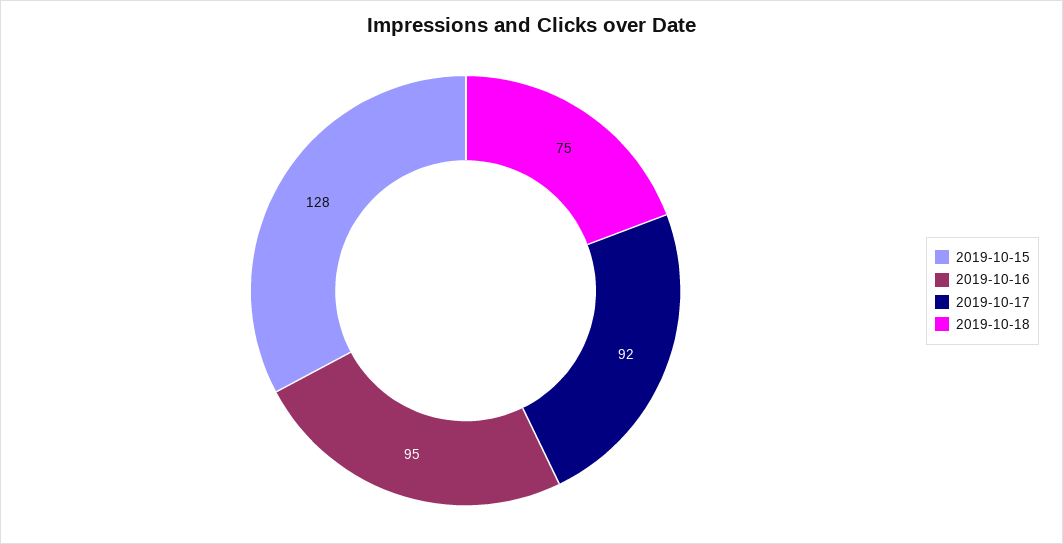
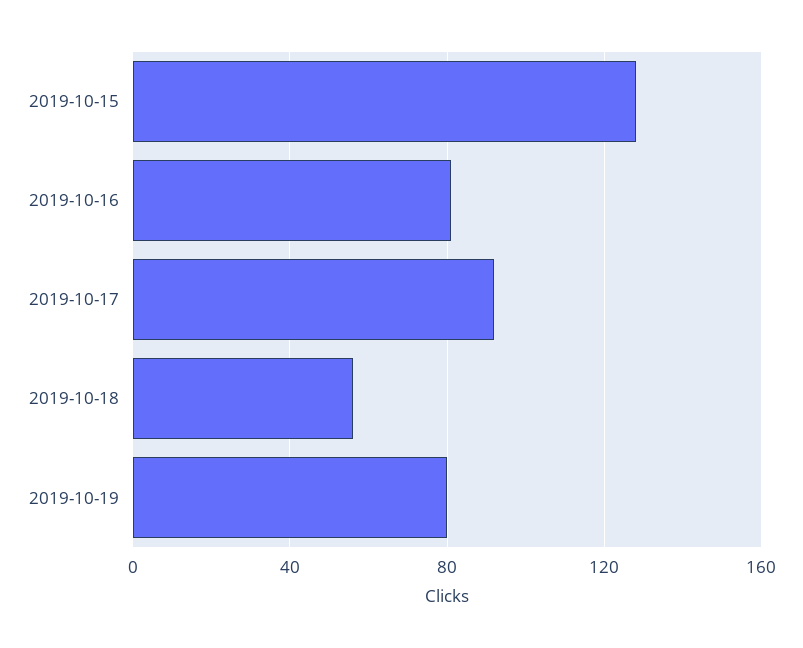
2019-10-16: 95 -> 80
2019-10-18: 75 -> 55
2019-10-19: none -> 80

